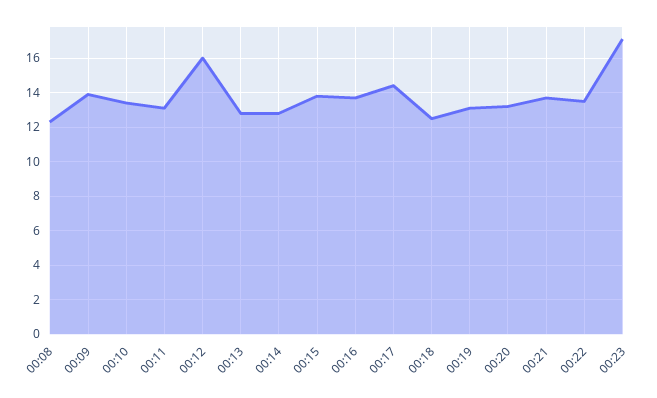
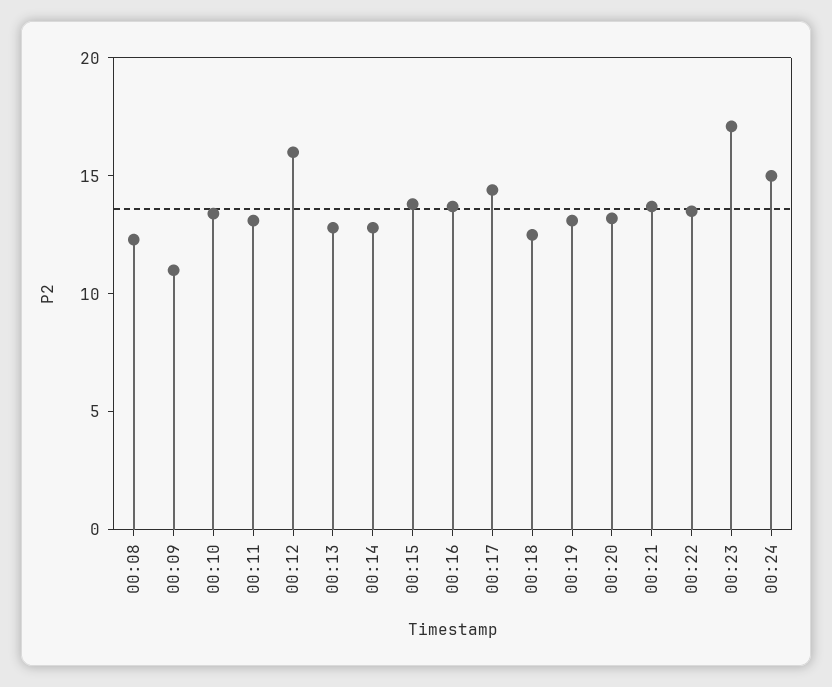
00:09: 14 -> 11
00:24: none -> 15

